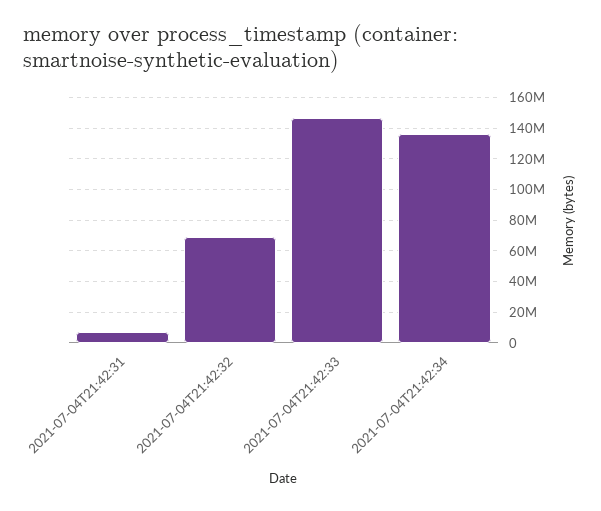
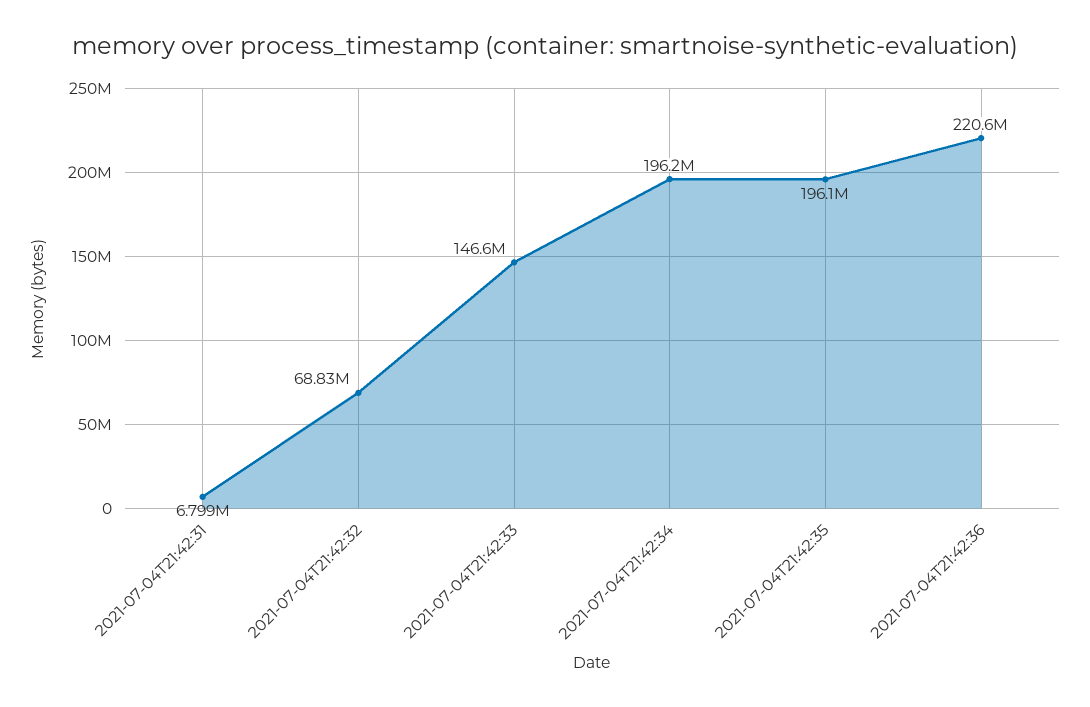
2021-07-04T21:42:34: 135000000 -> 196200000
2021-07-04T21:42:35: none -> 196100000
2021-07-04T21:42:36: none -> 220600000

